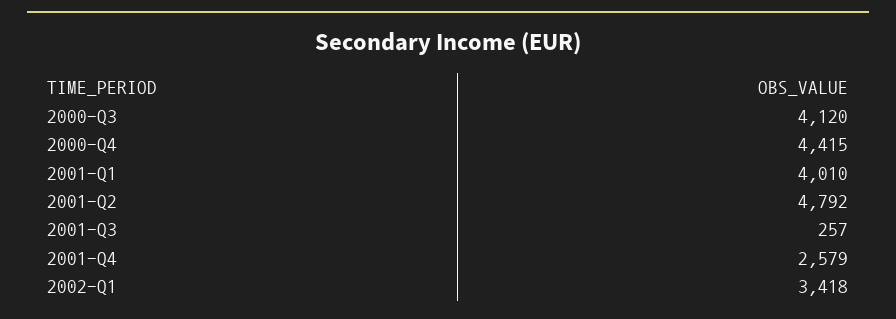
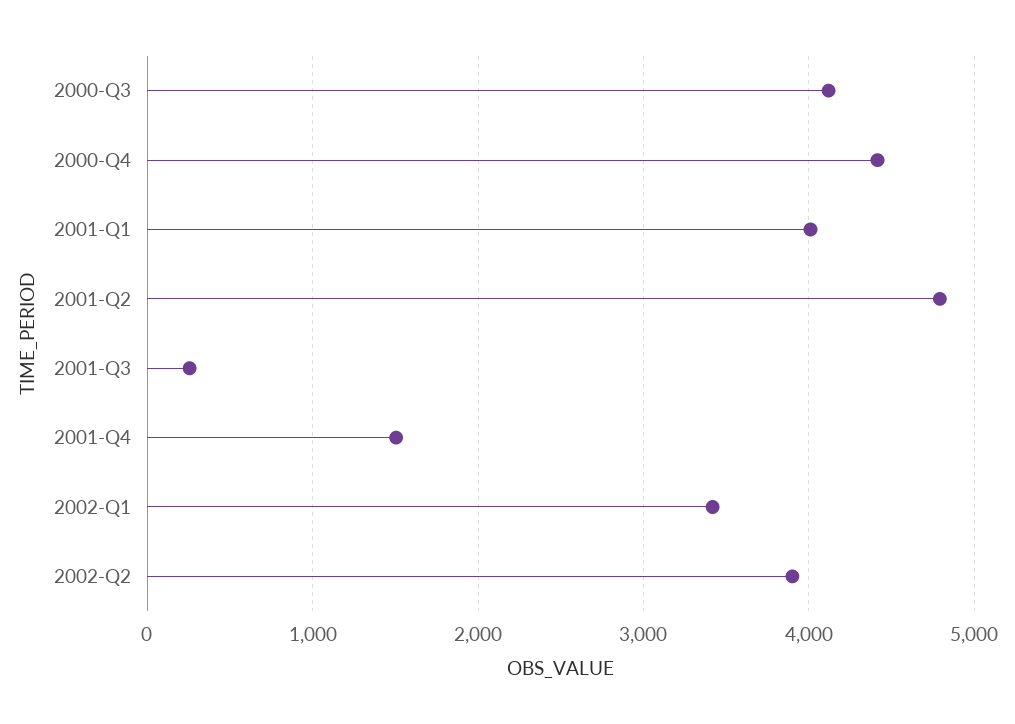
2001-Q4: 2579 -> 1500
2002-Q2: none -> 3900

